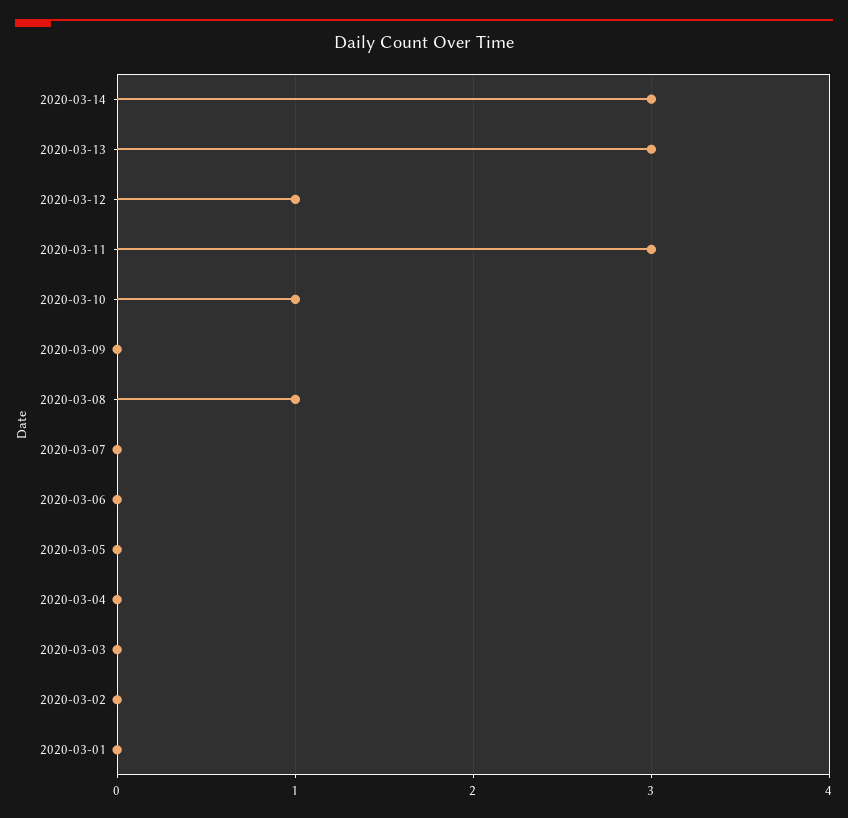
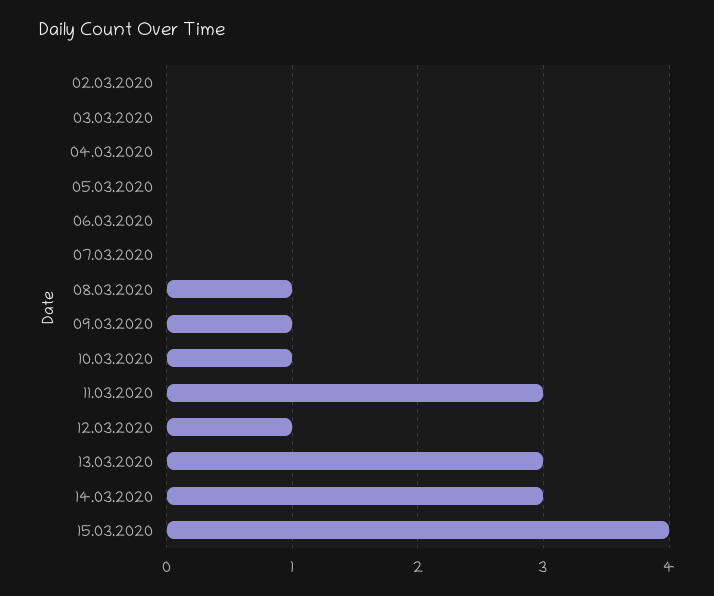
2020-03-09: 0 -> 1
2020-03-01: 0 -> none
15.03.2020: none -> 4

